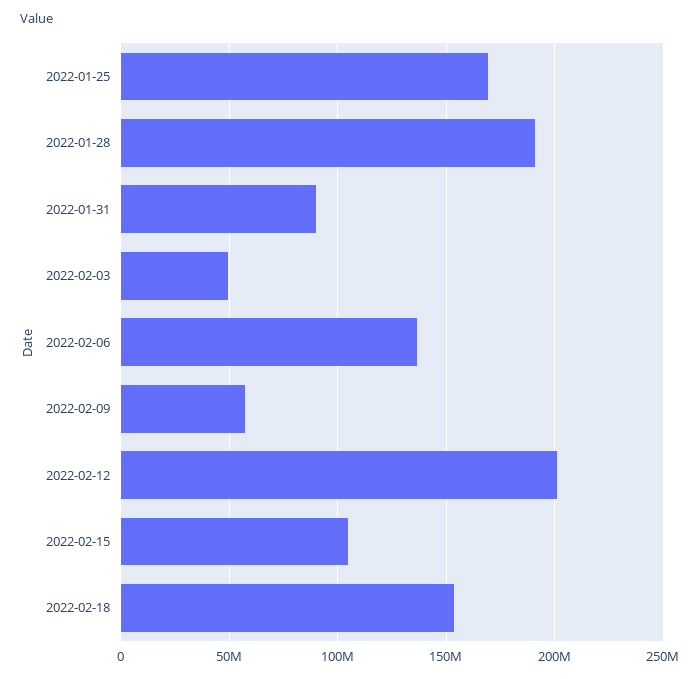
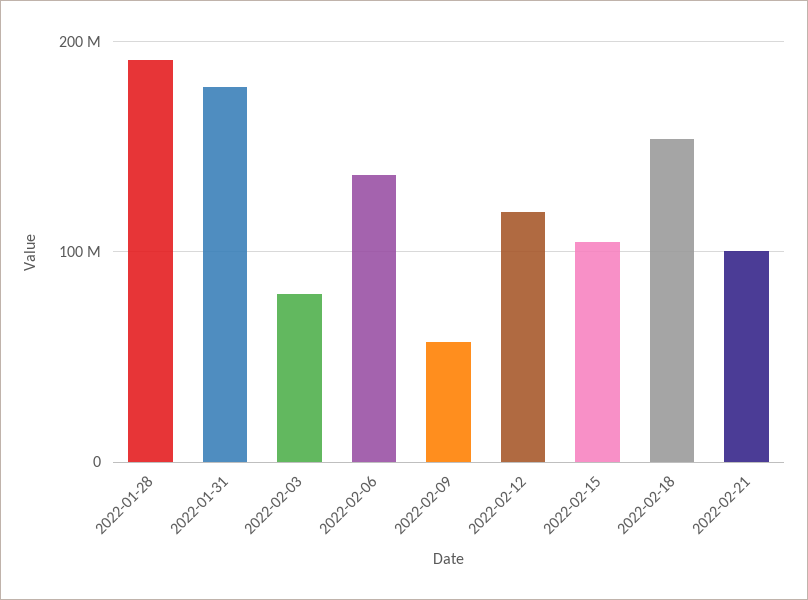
2022-01-25: 170000000 -> none
2022-01-31: 90000000 -> 180000000
2022-02-03: 50000000 -> 80000000
2022-02-12: 200000000 -> 120000000
2022-02-21: none -> 100000000

